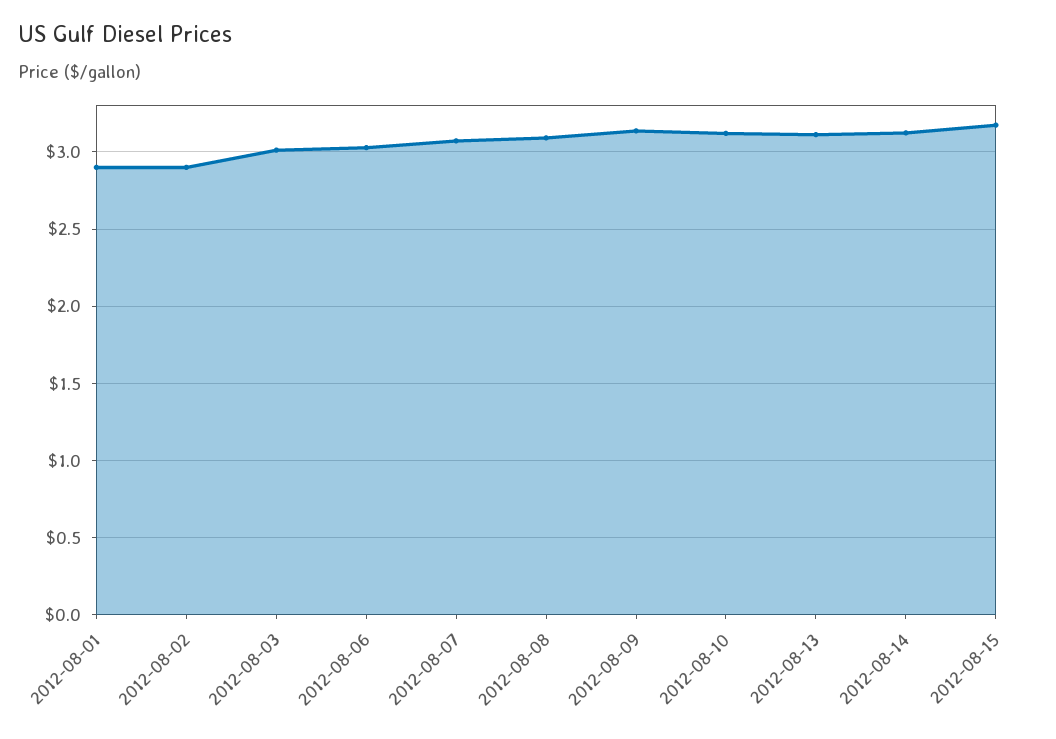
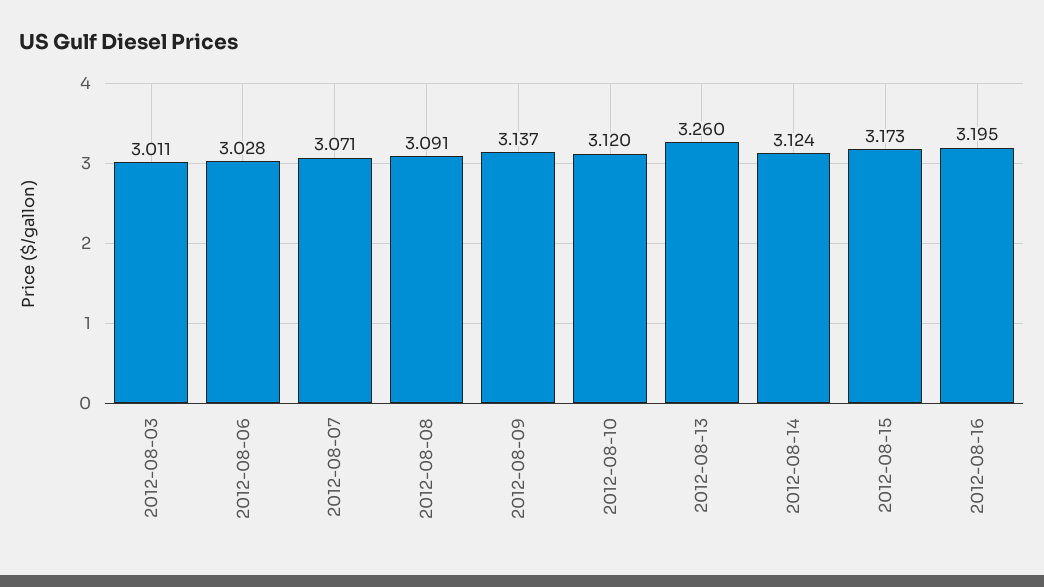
2012-08-01: 2.9 -> none
2012-08-02: 2.9 -> none
2012-08-13: 3.1 -> 3.26
2012-08-16: none -> 3.195

